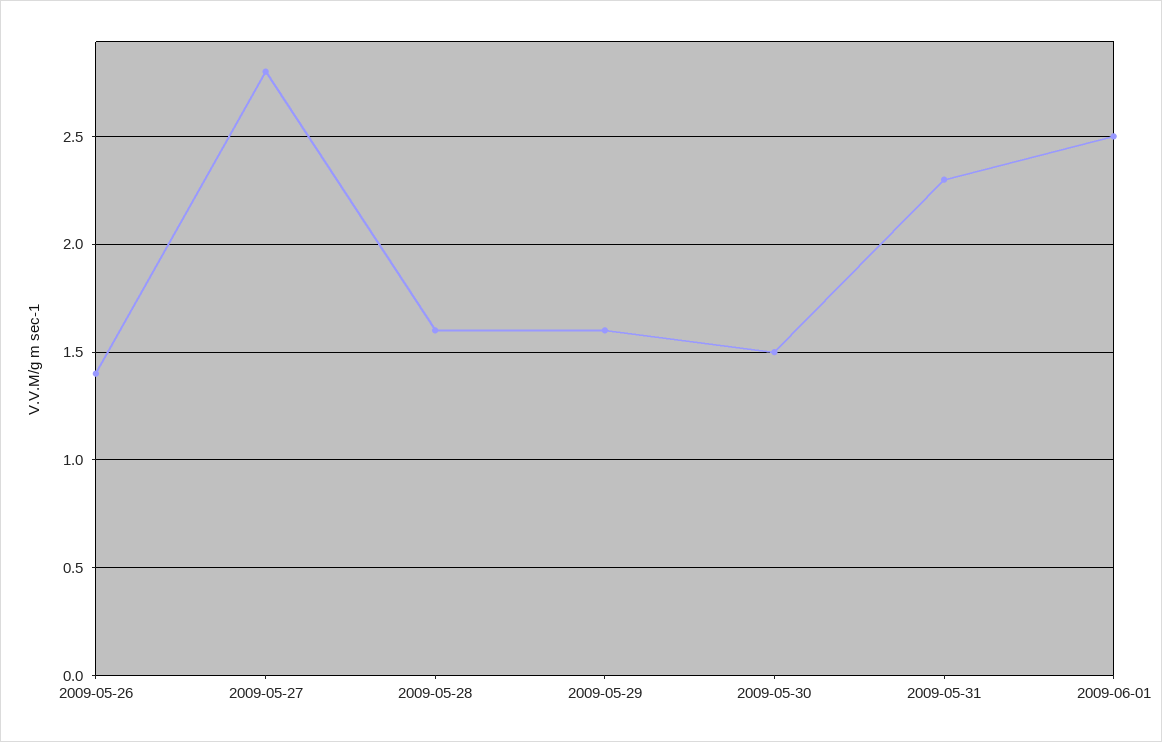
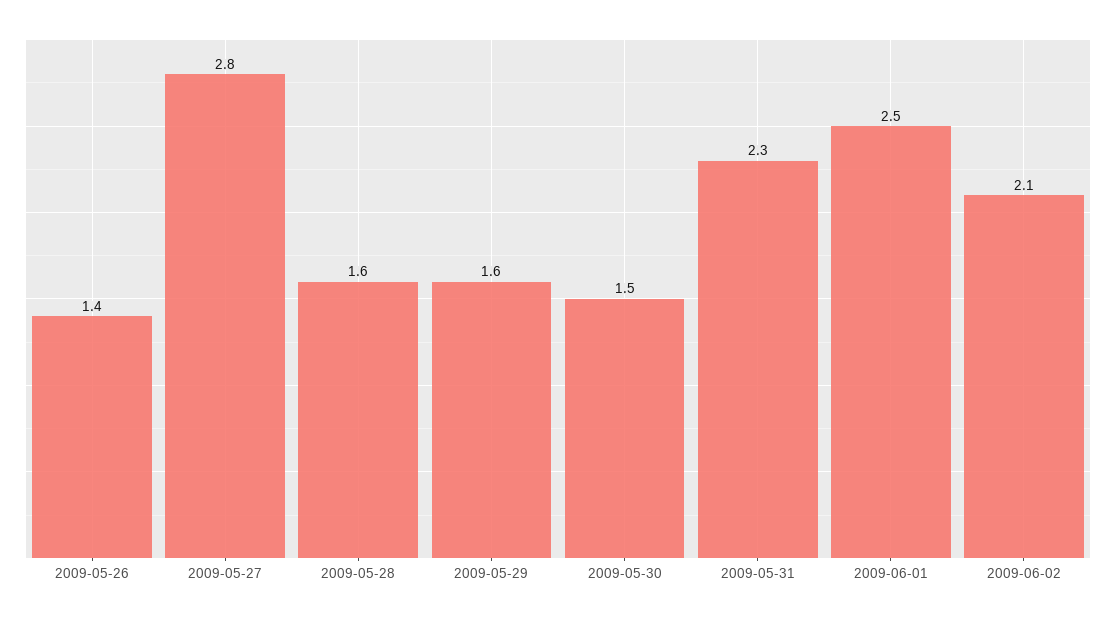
2009-06-02: none -> 2.1

